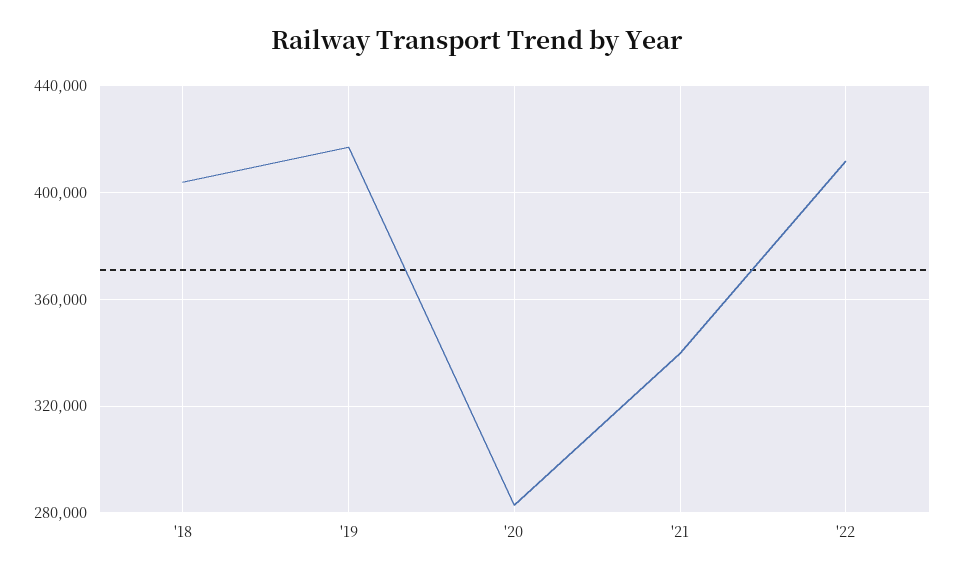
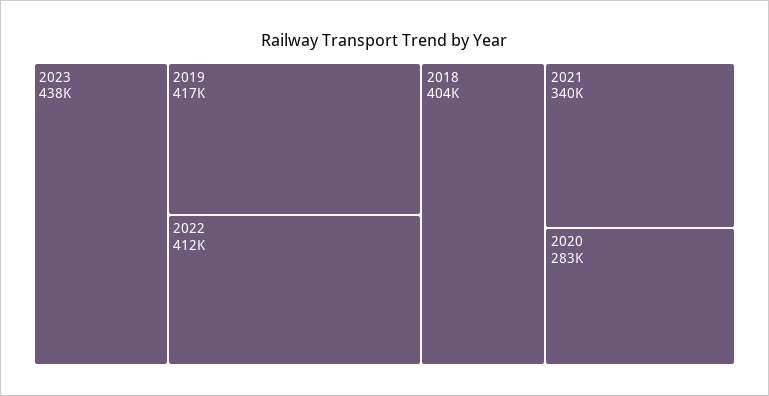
2023: none -> 438000

